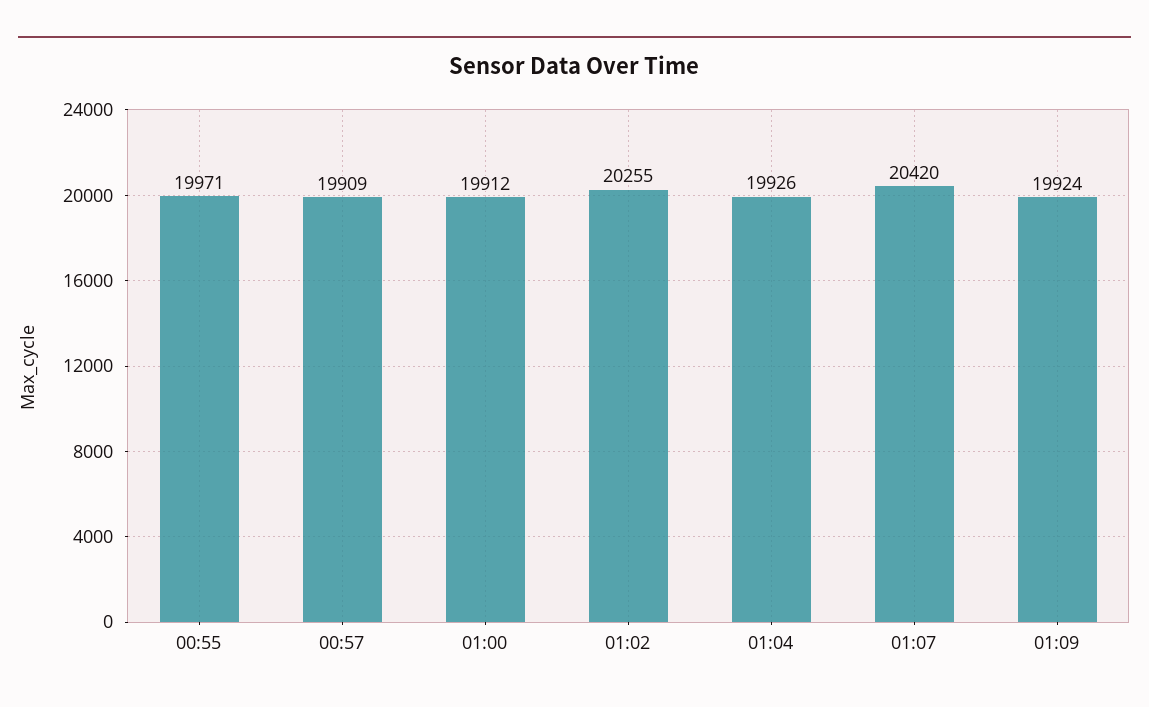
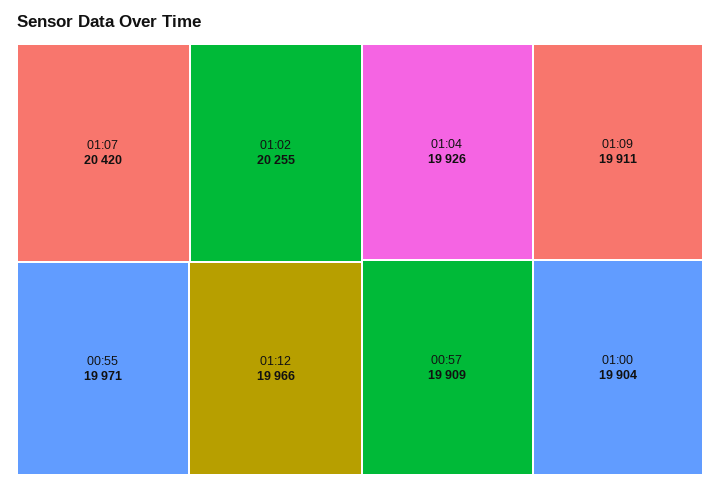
01:00: 19912 -> 19904
01:09: 19924 -> 19911
01:12: none -> 19966

